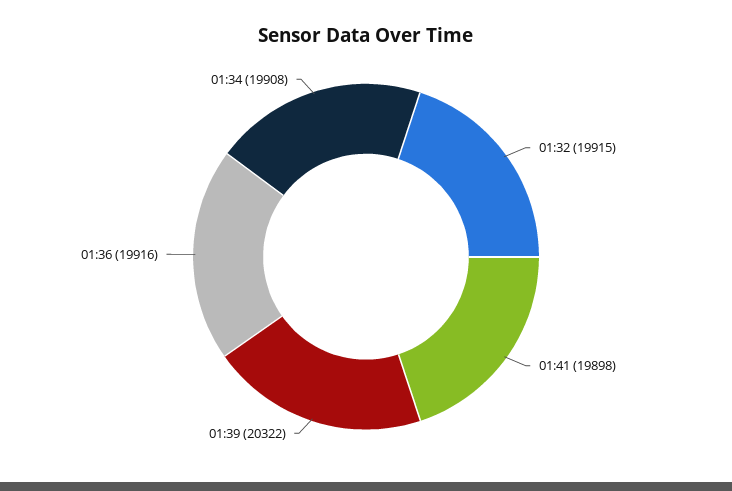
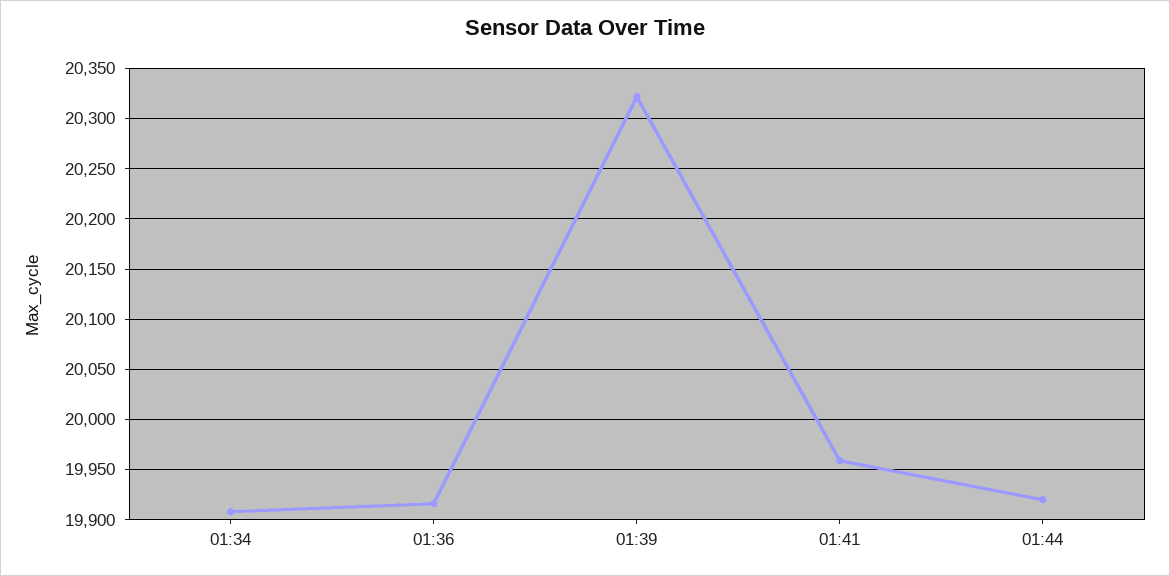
01:32: 19915 -> none
01:41: 19898 -> 19960
01:44: none -> 19920

